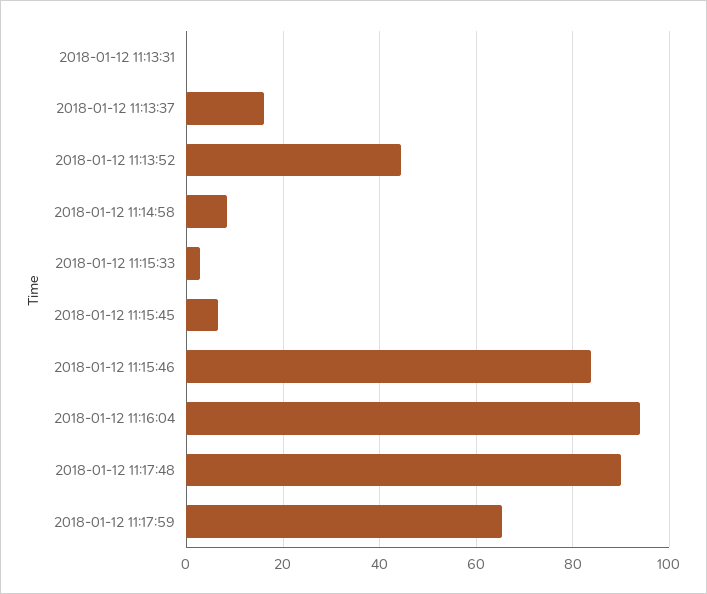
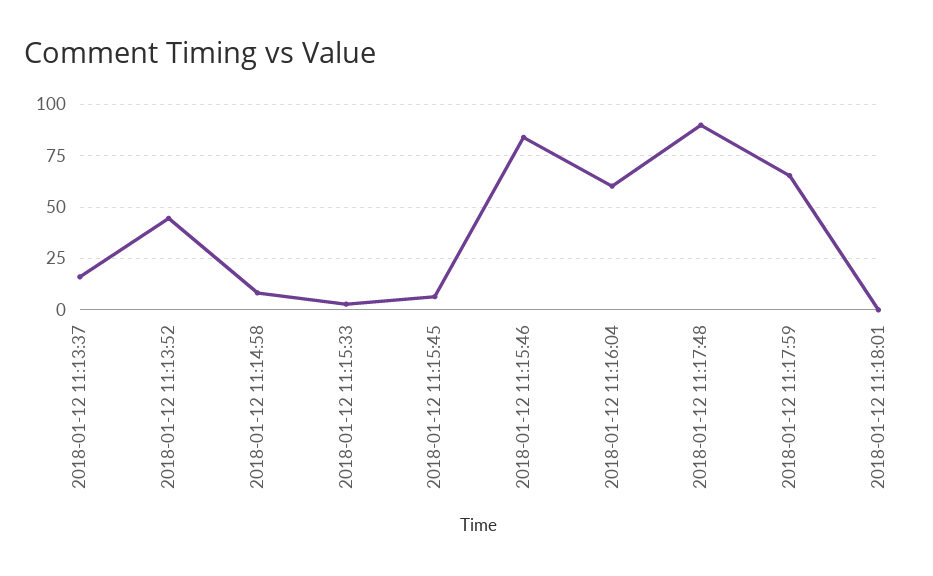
2018-01-12 11:13:31: 0 -> none
2018-01-12 11:16:04: 94 -> 60
2018-01-12 11:18:01: none -> 0

